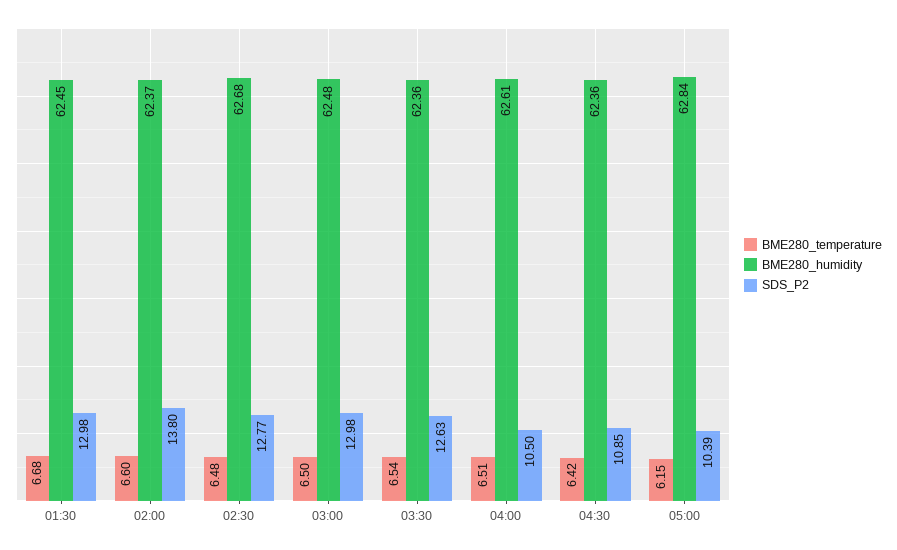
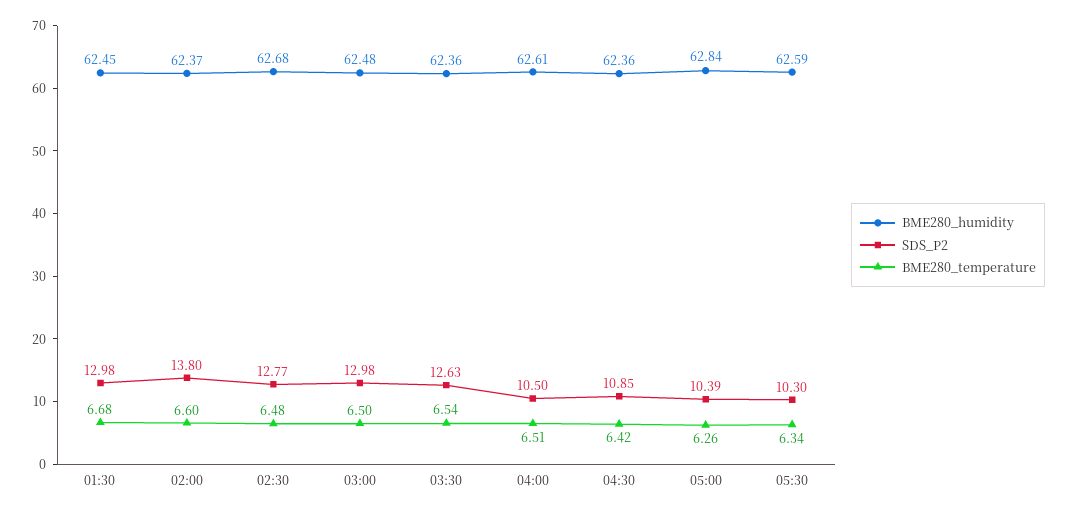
BME280_temperature, 05:00: 6.15 -> 6.26
BME280_humidity, 05:30: none -> 62.59
SDS_P2, 05:30: none -> 10.3
BME280_temperature, 05:30: none -> 6.34

